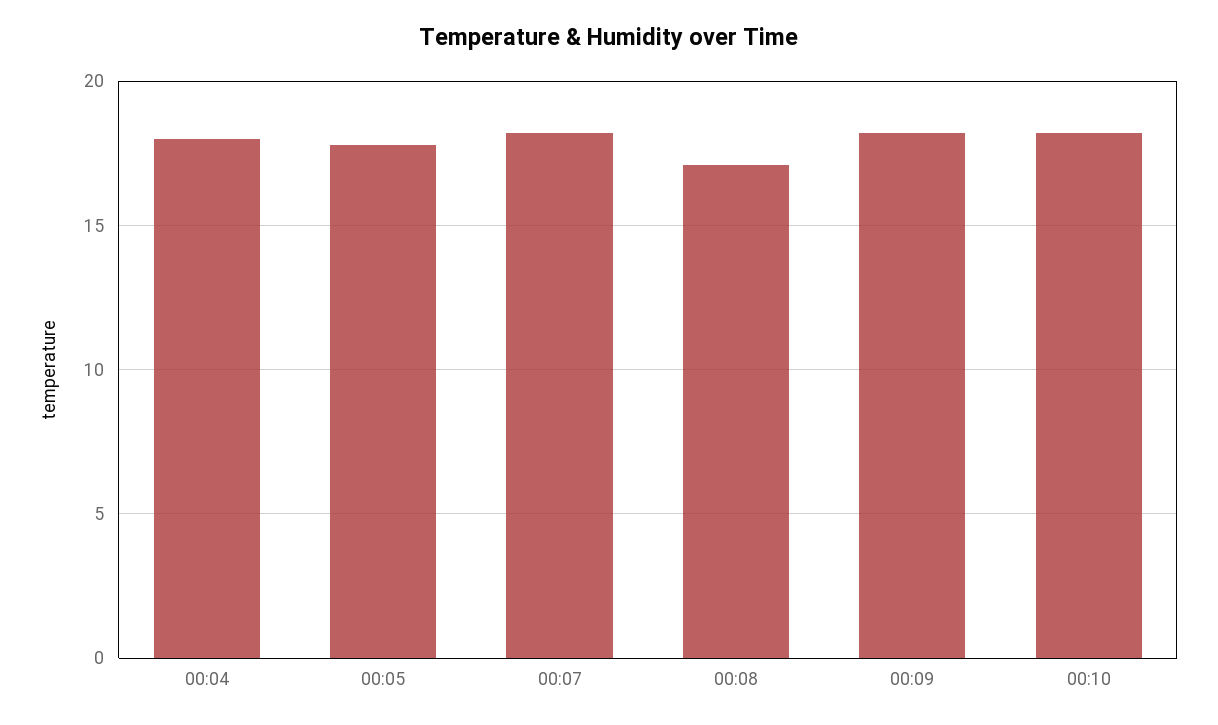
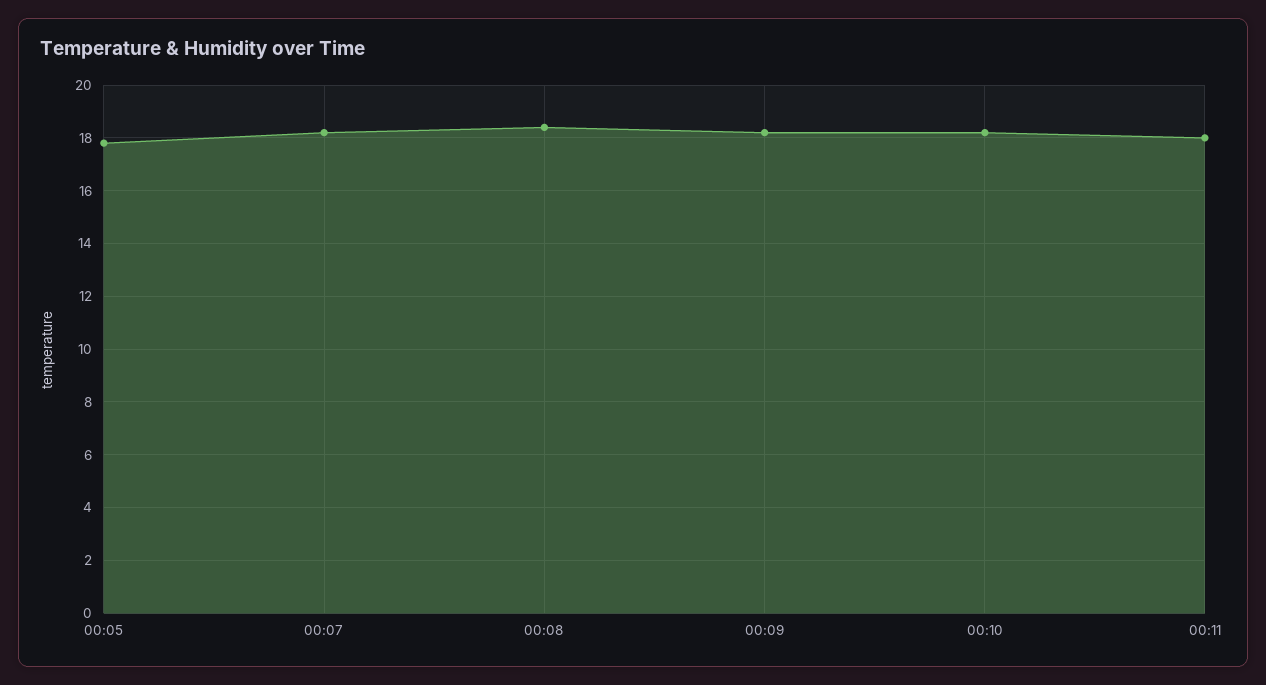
00:04: 18 -> none
00:08: 17 -> 18.5
00:11: none -> 18

